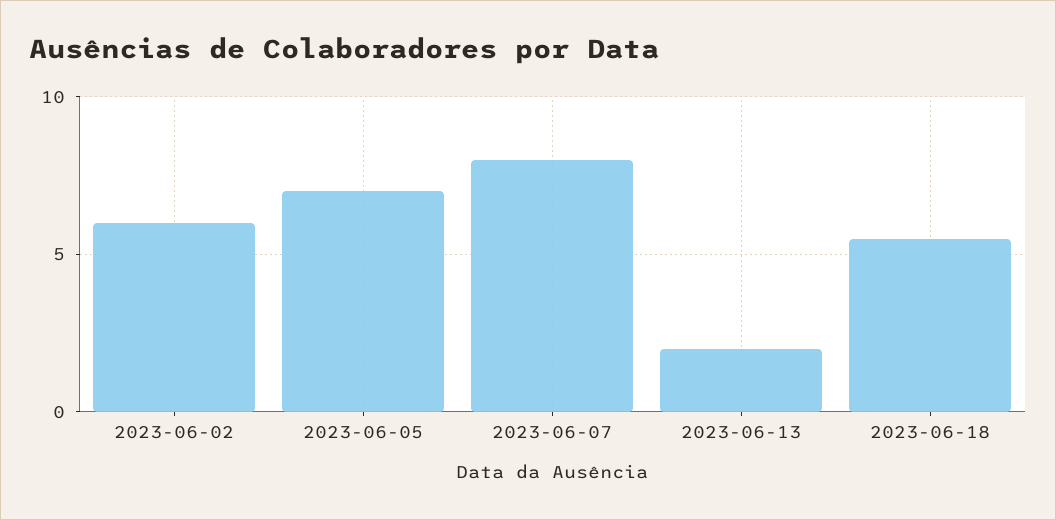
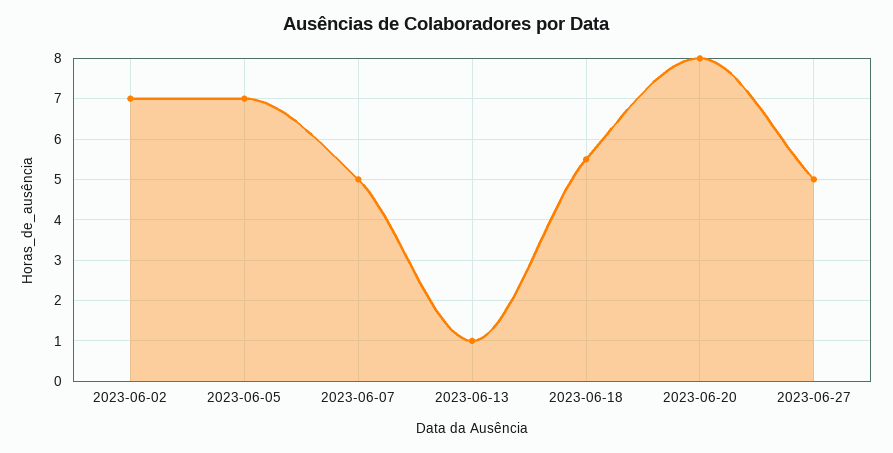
2023-06-02: 6 -> 7
2023-06-07: 8 -> 5
2023-06-13: 2 -> 1
2023-06-20: none -> 8
2023-06-27: none -> 5

